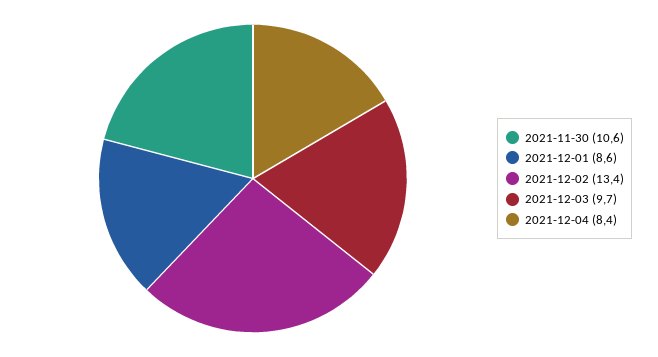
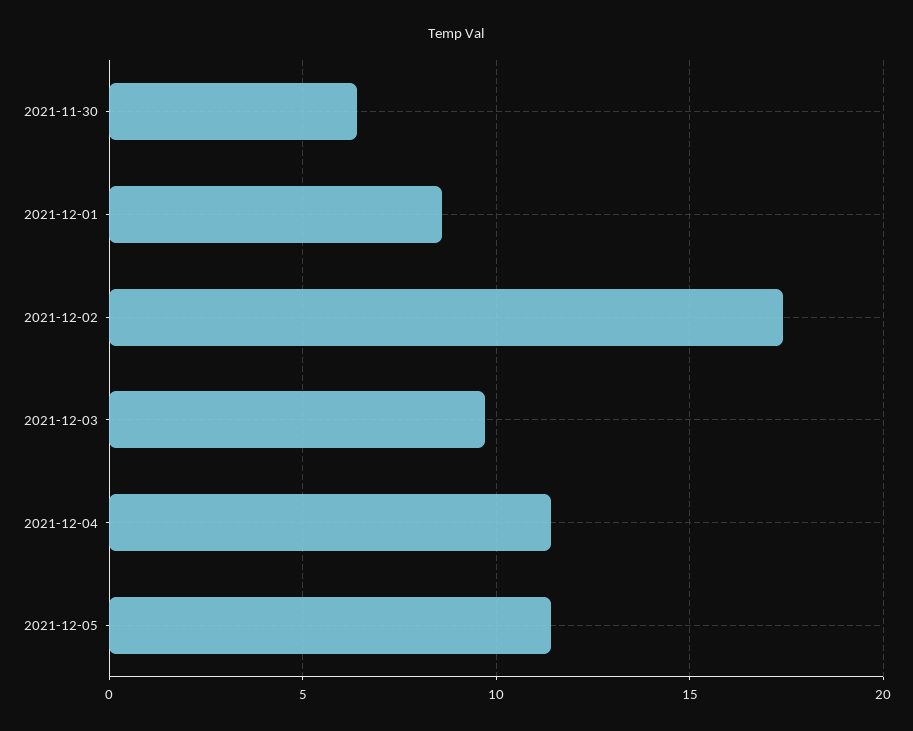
2021-11-30: 10.6 -> 6.5
2021-12-02: 13.4 -> 17.5
2021-12-04: 8.4 -> 11.5
2021-12-05: none -> 11.5

